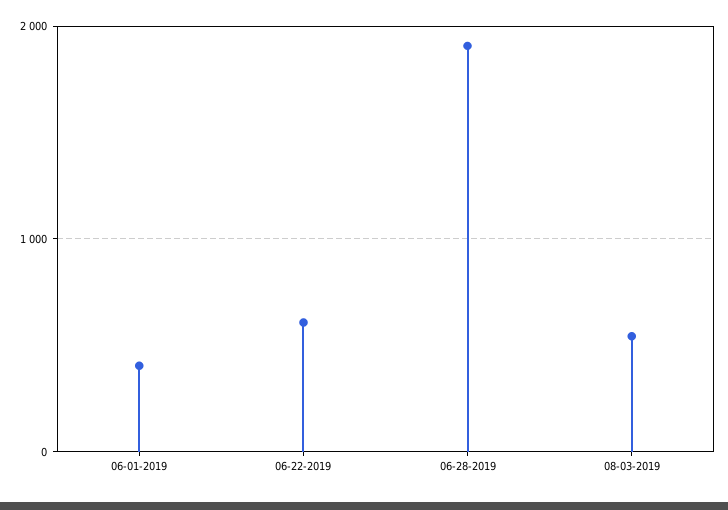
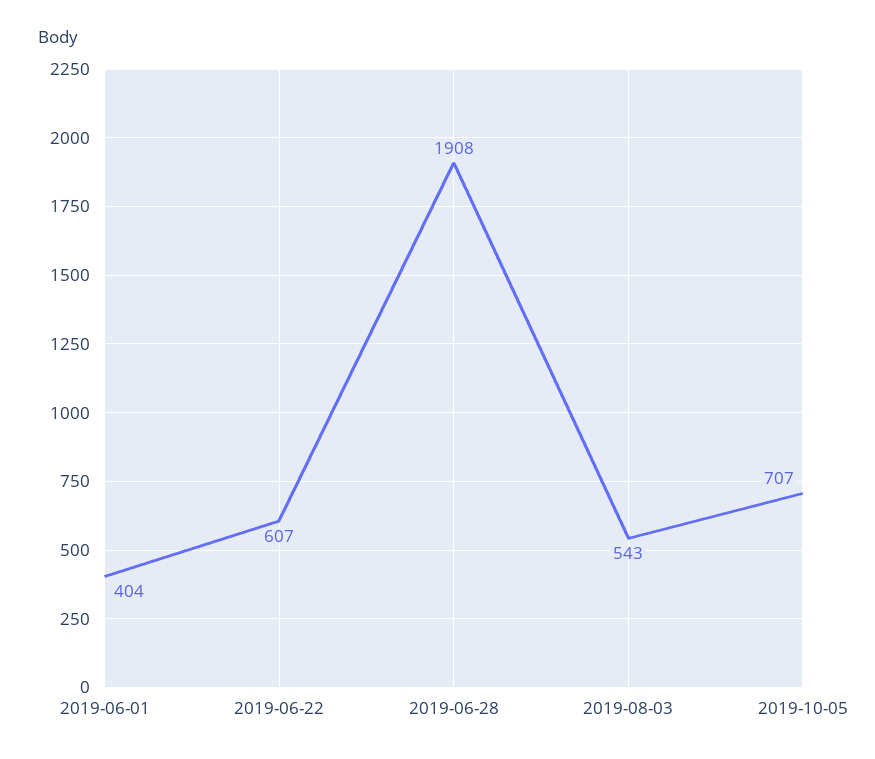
2019-10-05: none -> 707

